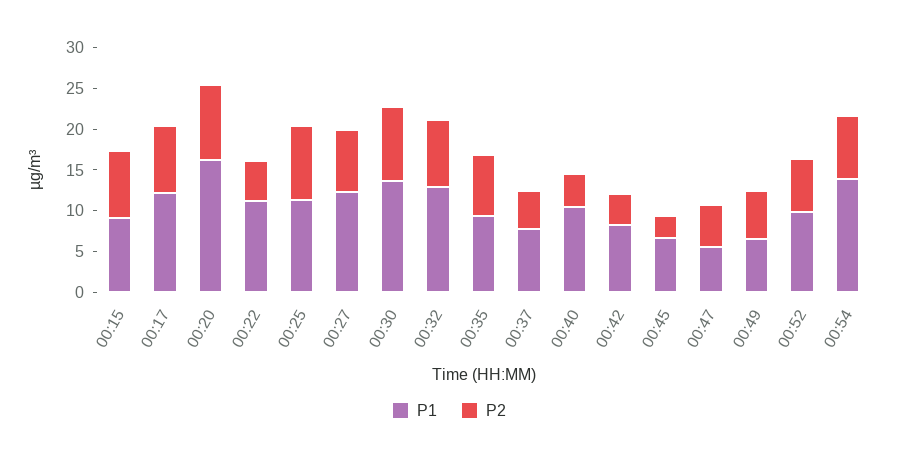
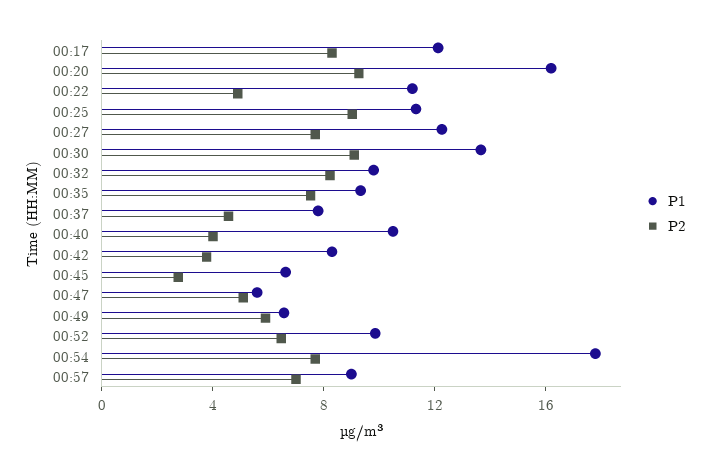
P1, 00:15: 9 -> none
P2, 00:15: 8 -> none
P1, 00:32: 13 -> 10
P1, 00:54: 14 -> 18
P1, 00:57: none -> 9
P2, 00:57: none -> 7

